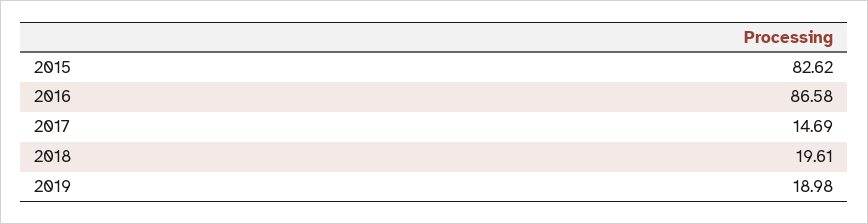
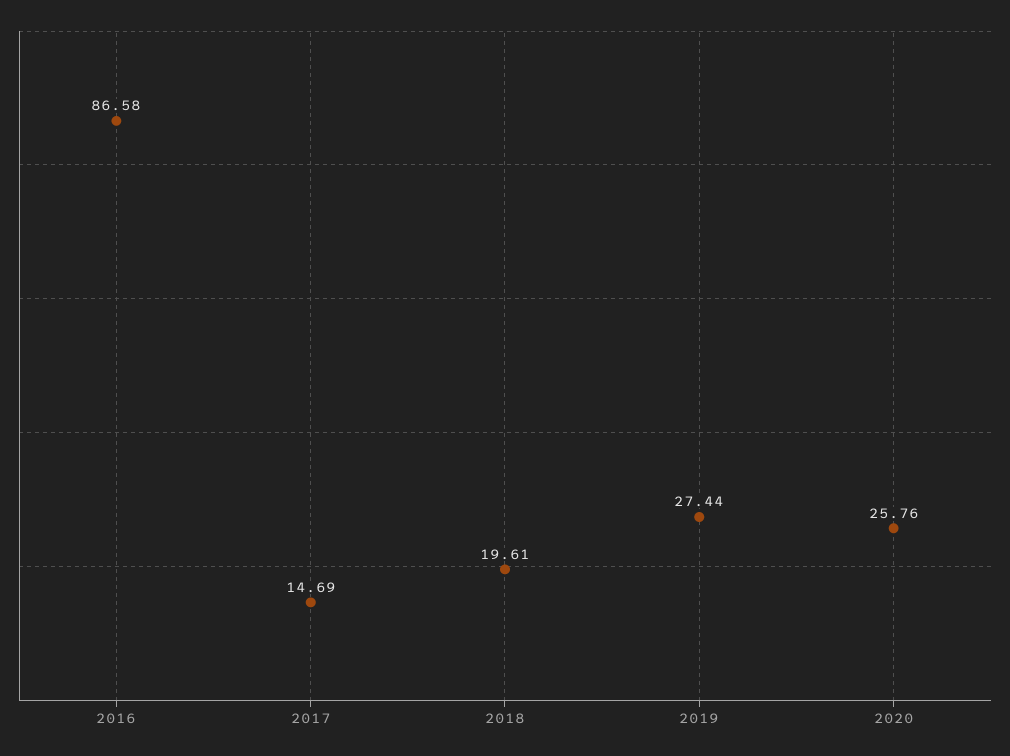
2015: 82.62 -> none
2019: 18.98 -> 27.44
2020: none -> 25.76

